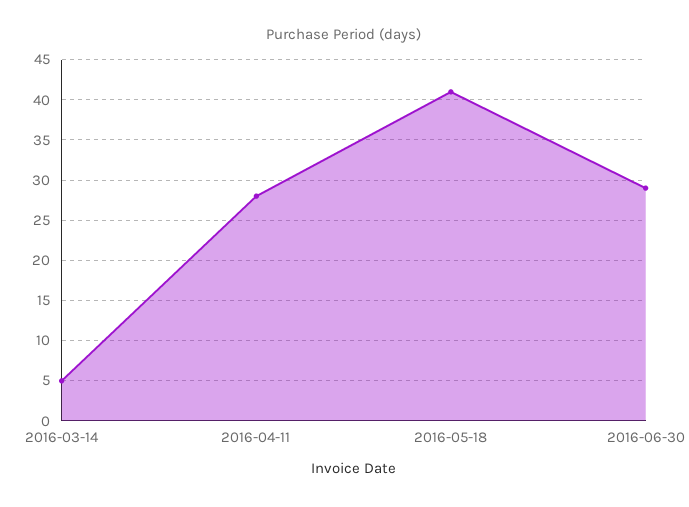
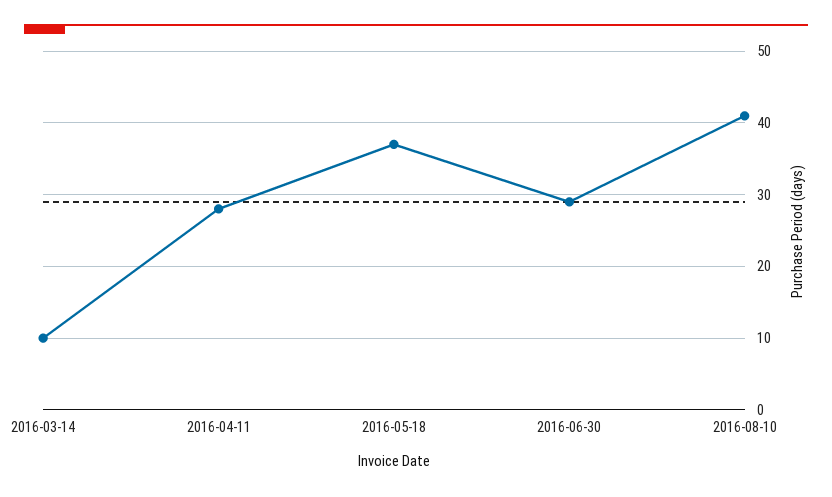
2016-03-14: 5 -> 10
2016-05-18: 41 -> 37
2016-08-10: none -> 41

